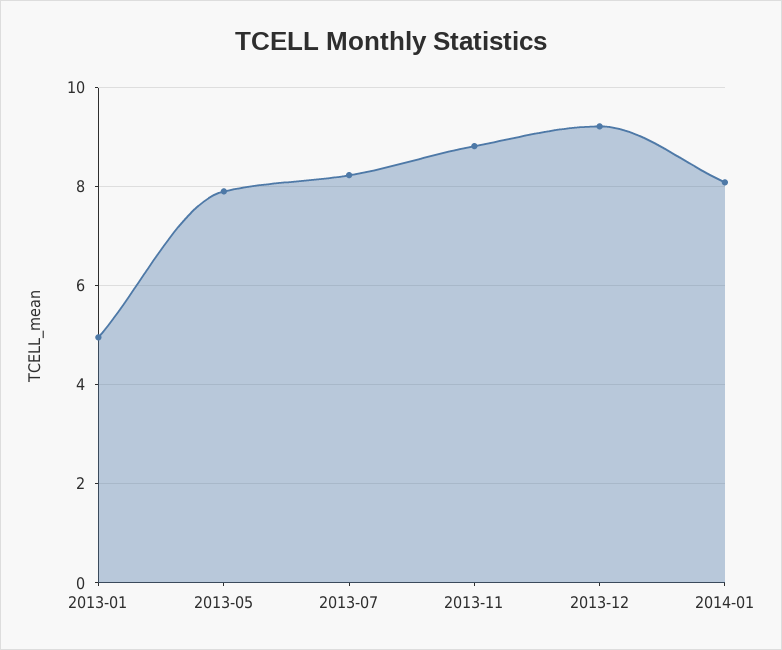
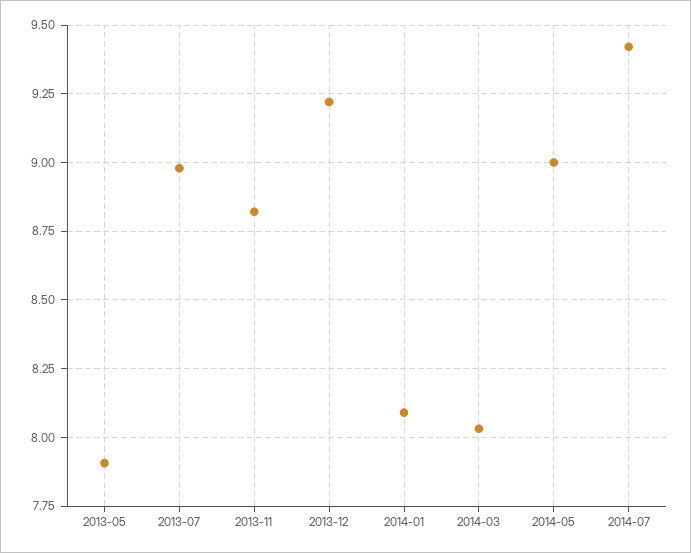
2013-01: 5 -> none
2013-07: 8.2 -> 8.975
2014-03: none -> 8.025
2014-05: none -> 9
2014-07: none -> 9.425

